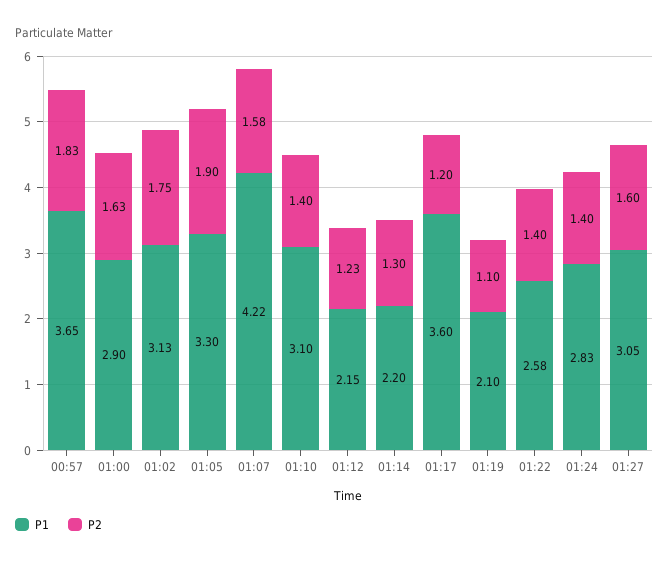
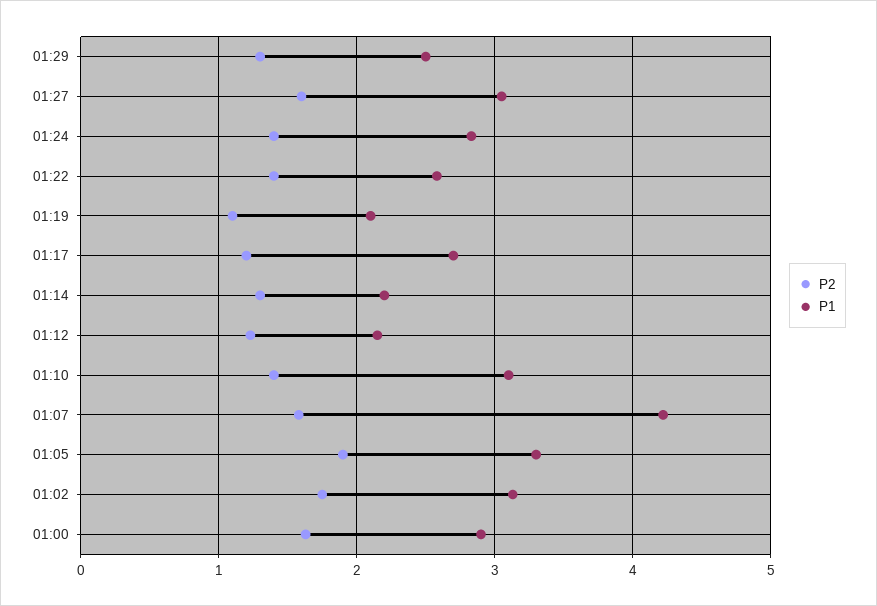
P1, 00:57: 3.65 -> none
P2, 00:57: 1.83 -> none
P1, 01:17: 3.6 -> 2.7
P2, 01:29: none -> 1.3
P1, 01:29: none -> 2.5

